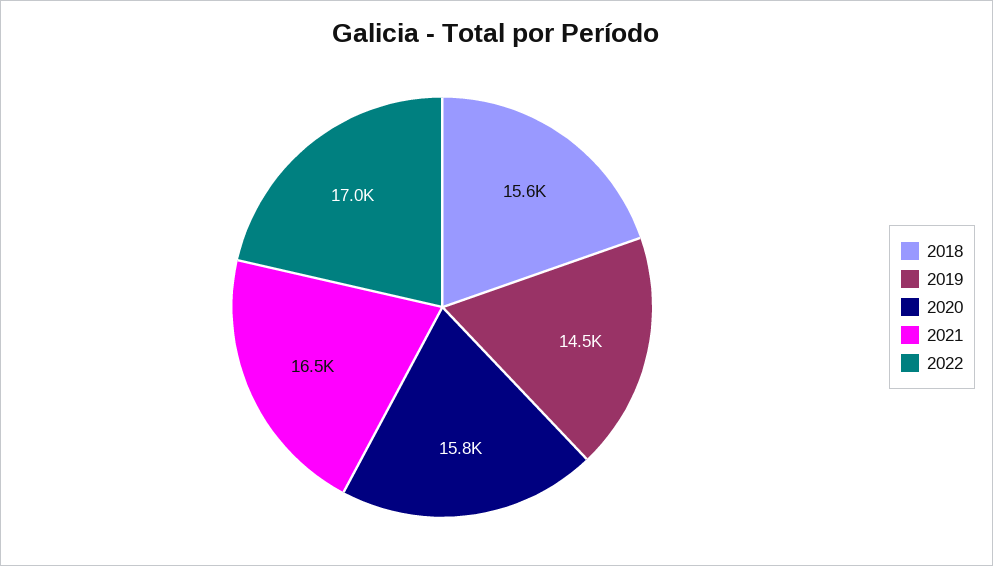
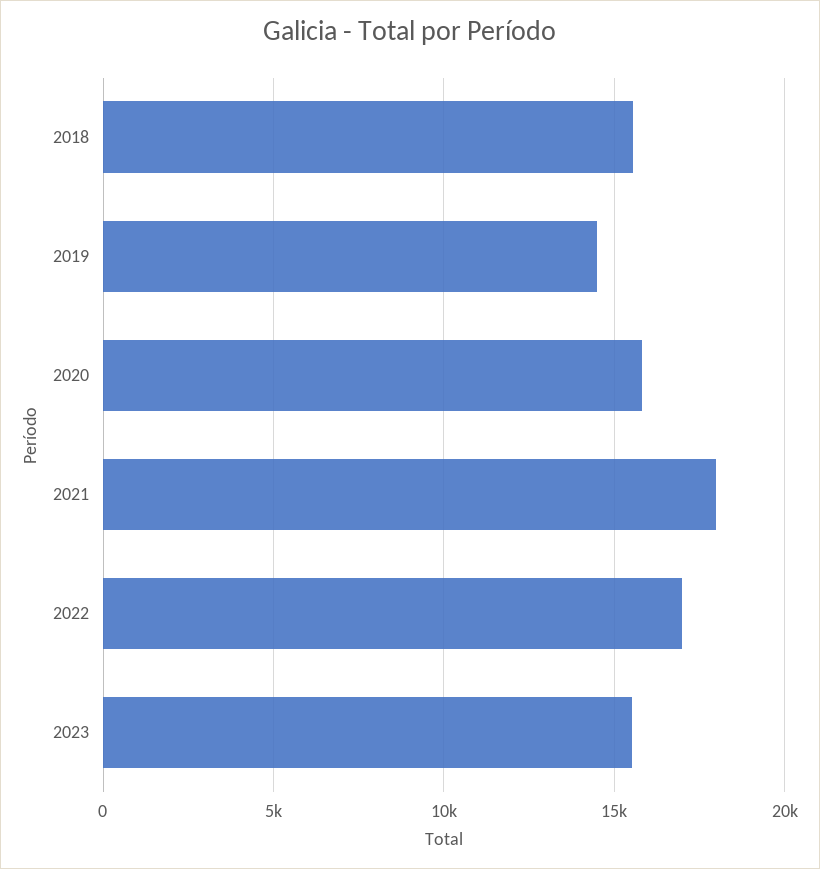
2021: 16500 -> 18000
2023: none -> 15500

